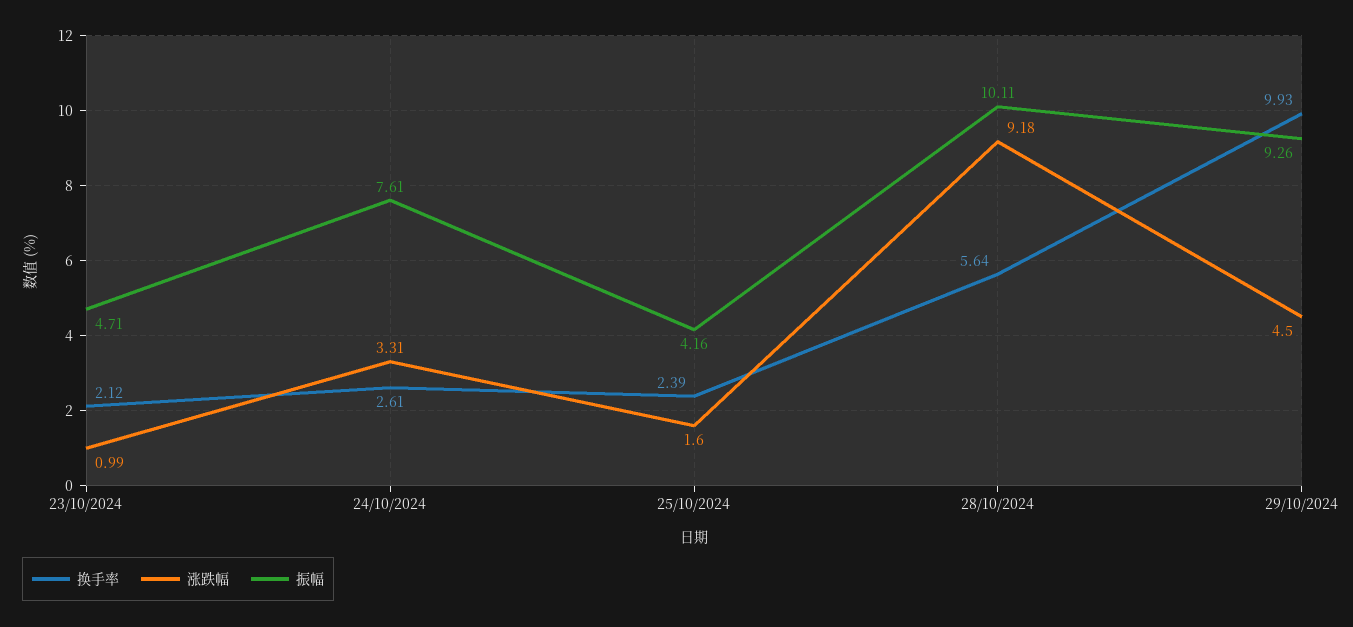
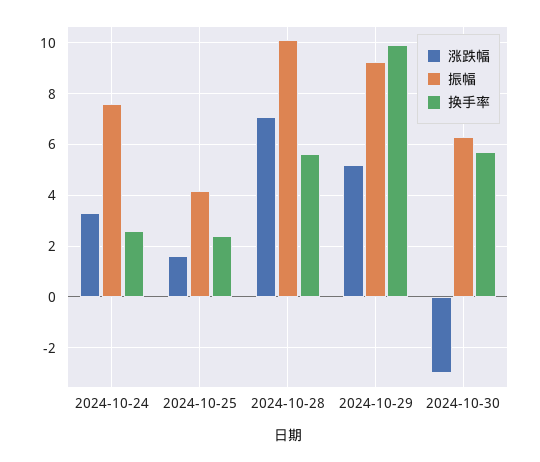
换手率, 23/10/2024: 2.12 -> none
涨跌幅, 23/10/2024: 0.99 -> none
振幅, 23/10/2024: 4.71 -> none
涨跌幅, 28/10/2024: 9.18 -> 7
涨跌幅, 29/10/2024: 4.5 -> 5.25
涨跌幅, 2024-10-30: none -> -3
振幅, 2024-10-30: none -> 6.25
换手率, 2024-10-30: none -> 5.75

